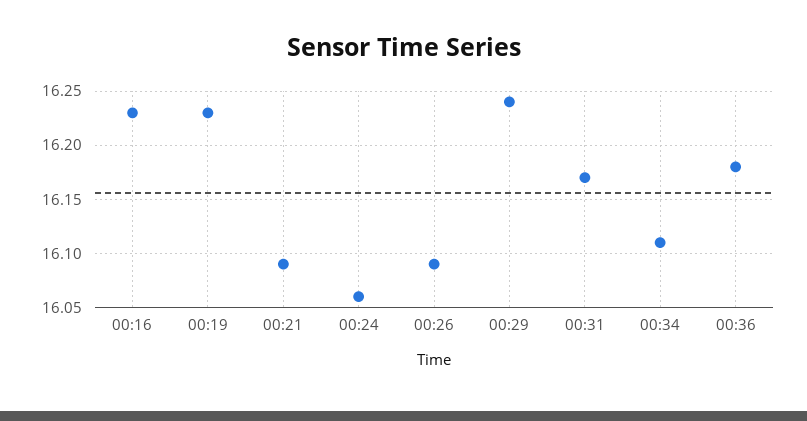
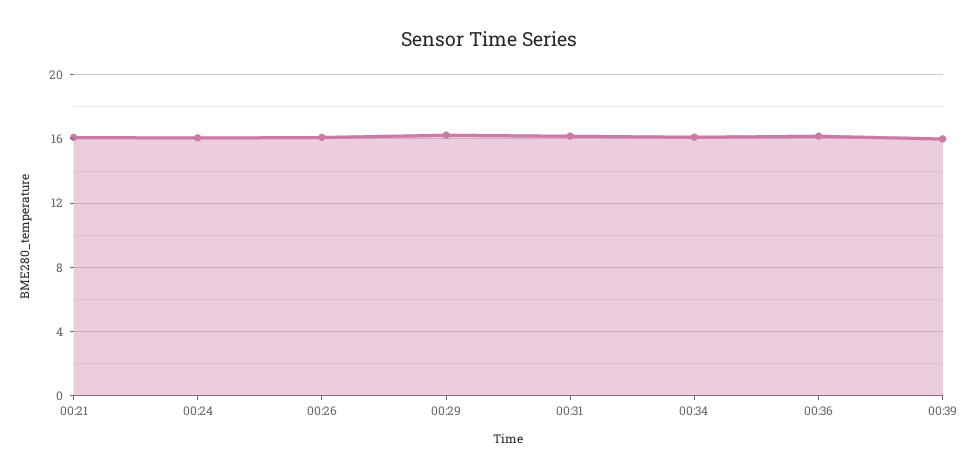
00:16: 16.23 -> none
00:19: 16.23 -> none
00:39: none -> 16

